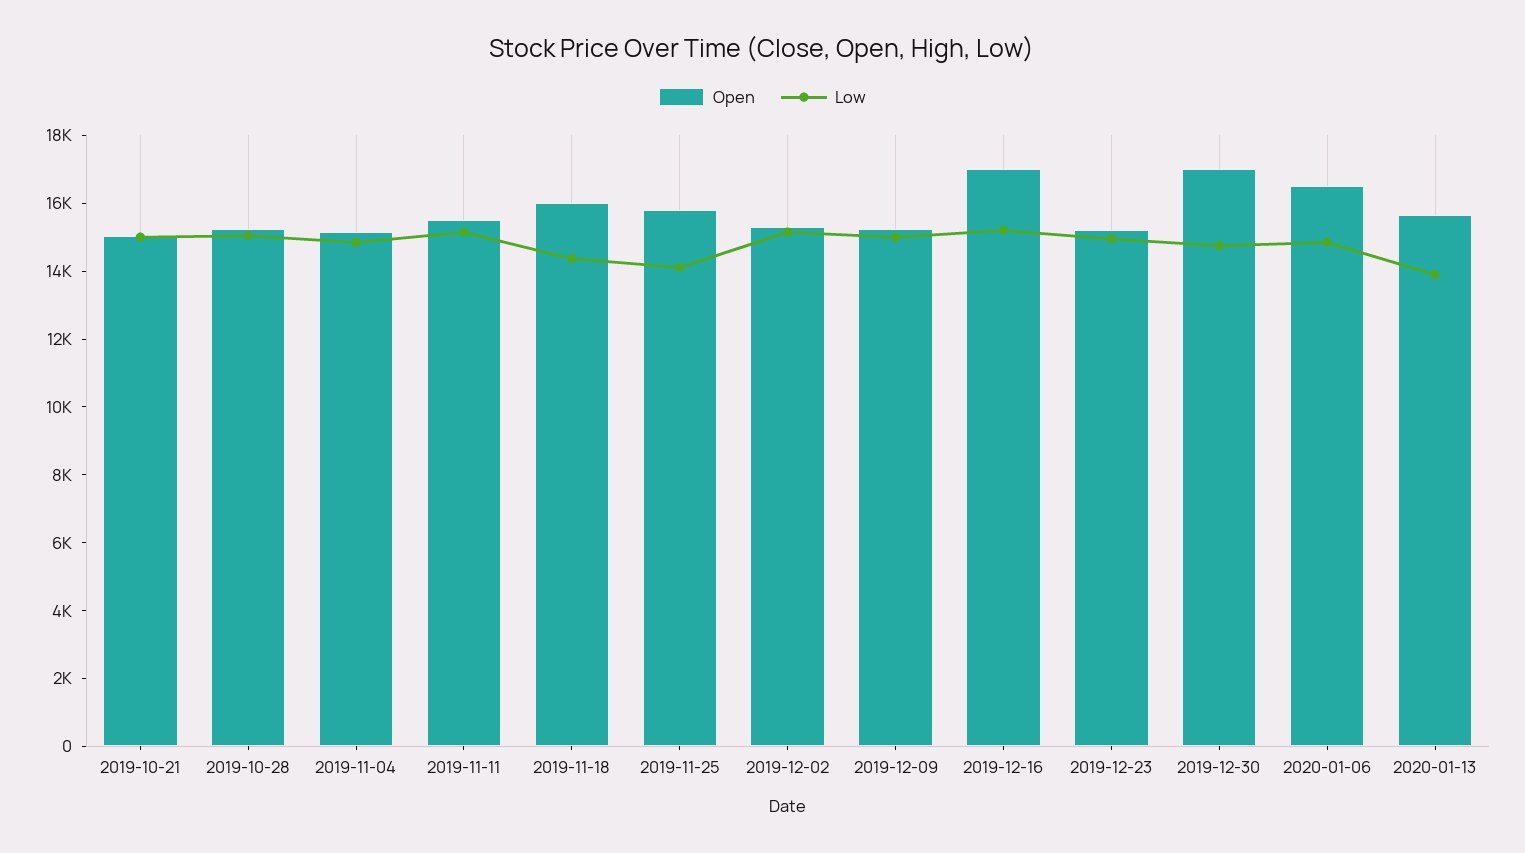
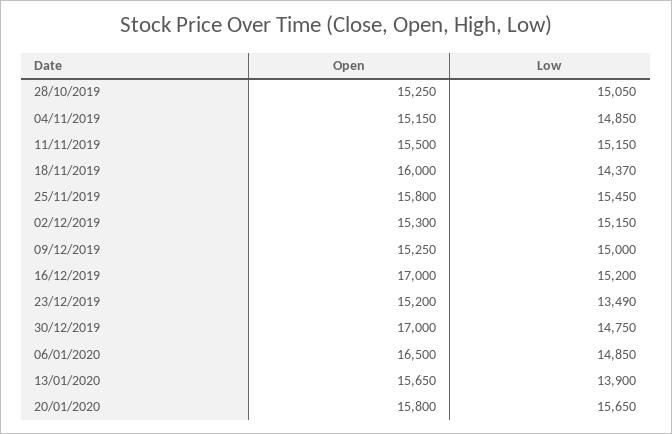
Open, 2019-10-21: 15000 -> none
Low, 2019-10-21: 15000 -> none
Low, 2019-11-25: 14000 -> 15450
Low, 2019-12-23: 15000 -> 13490
Open, 20/01/2020: none -> 15800
Low, 20/01/2020: none -> 15650

